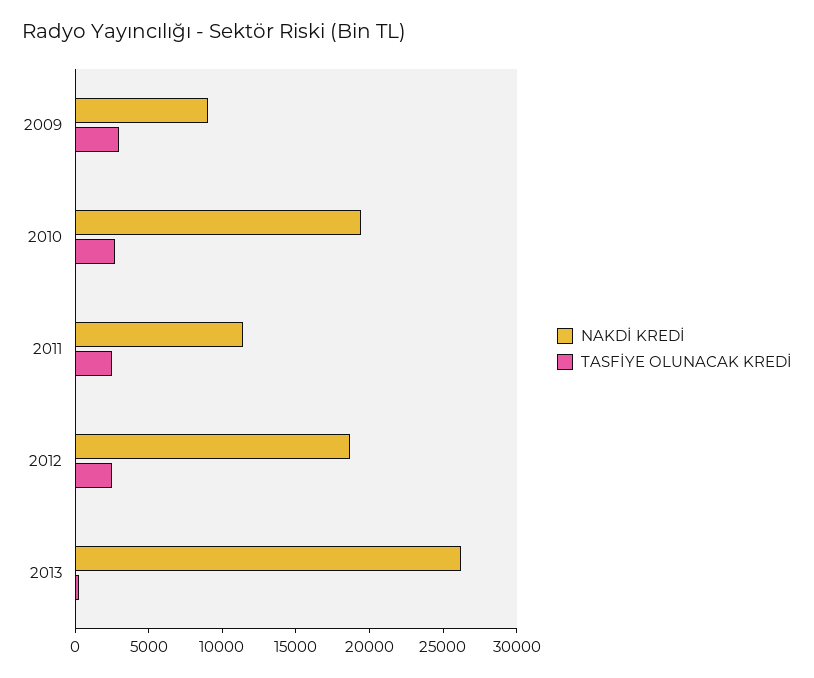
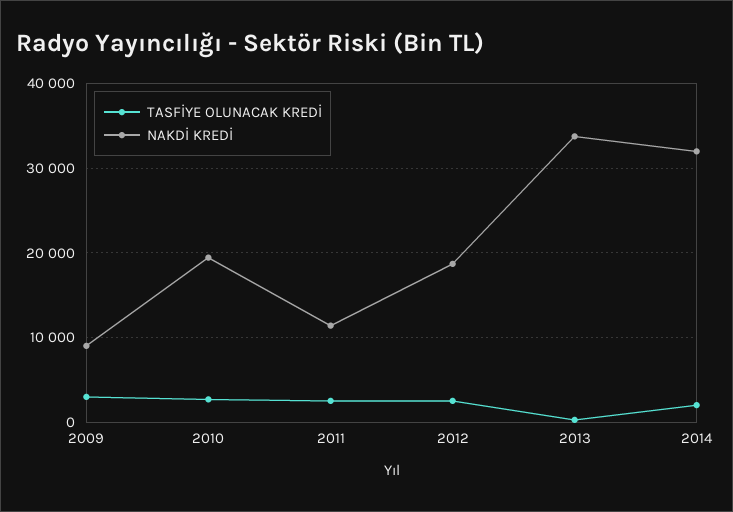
NAKDİ KREDİ, 2013: 26000 -> 34000
TASFİYE OLUNACAK KREDİ, 2014: none -> 2000
NAKDİ KREDİ, 2014: none -> 32000

